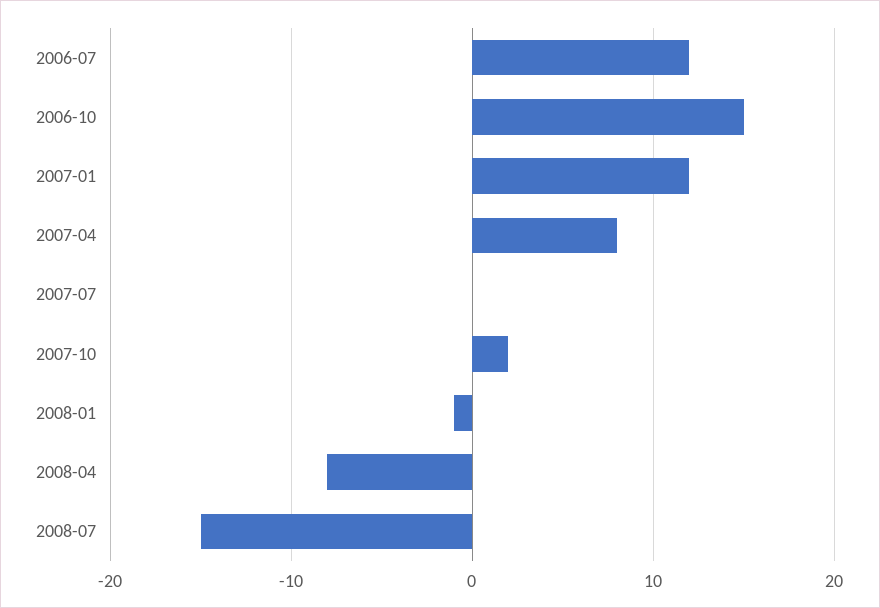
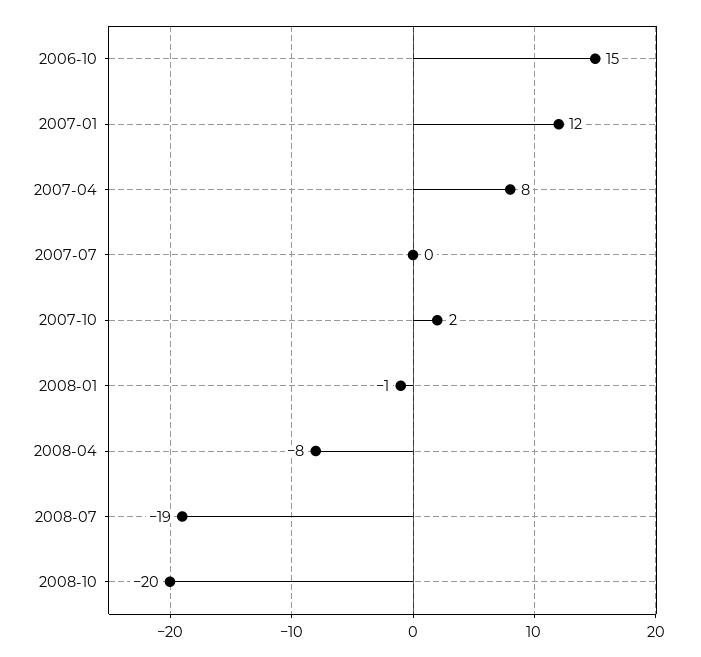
2006-07: 12 -> none
2008-07: -15 -> -19
2008-10: none -> -20

